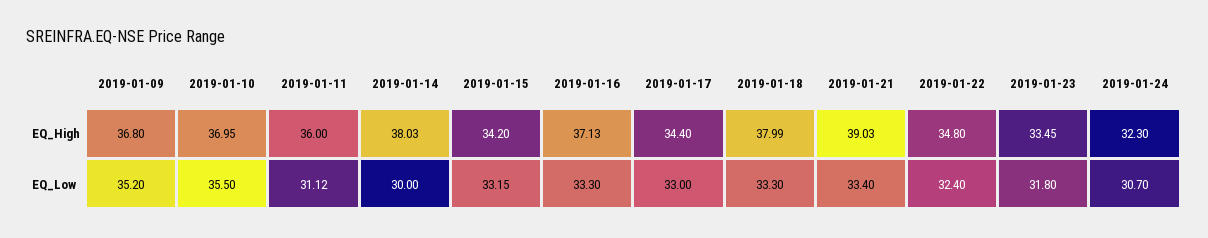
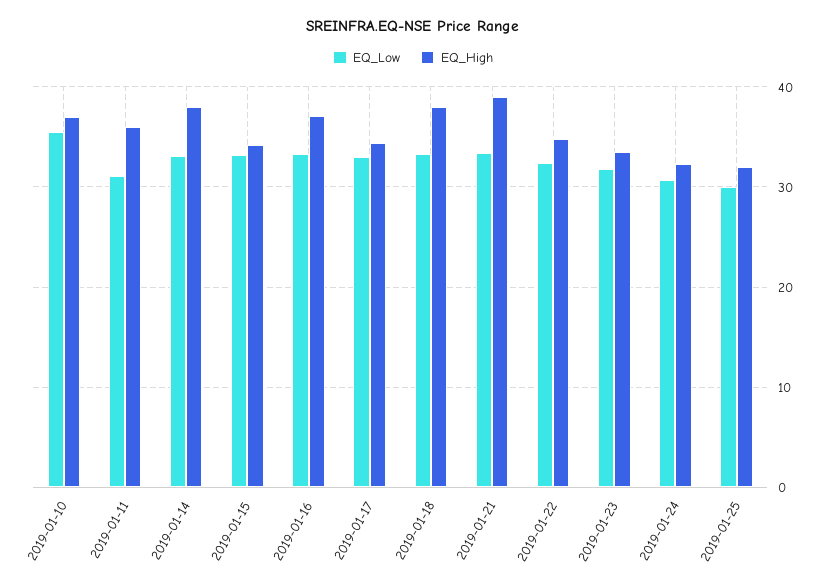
EQ_High, 2019-01-09: 36.8 -> none
EQ_Low, 2019-01-09: 35.2 -> none
EQ_Low, 2019-01-14: 30 -> 33
EQ_Low, 2019-01-25: none -> 30
EQ_High, 2019-01-25: none -> 32

